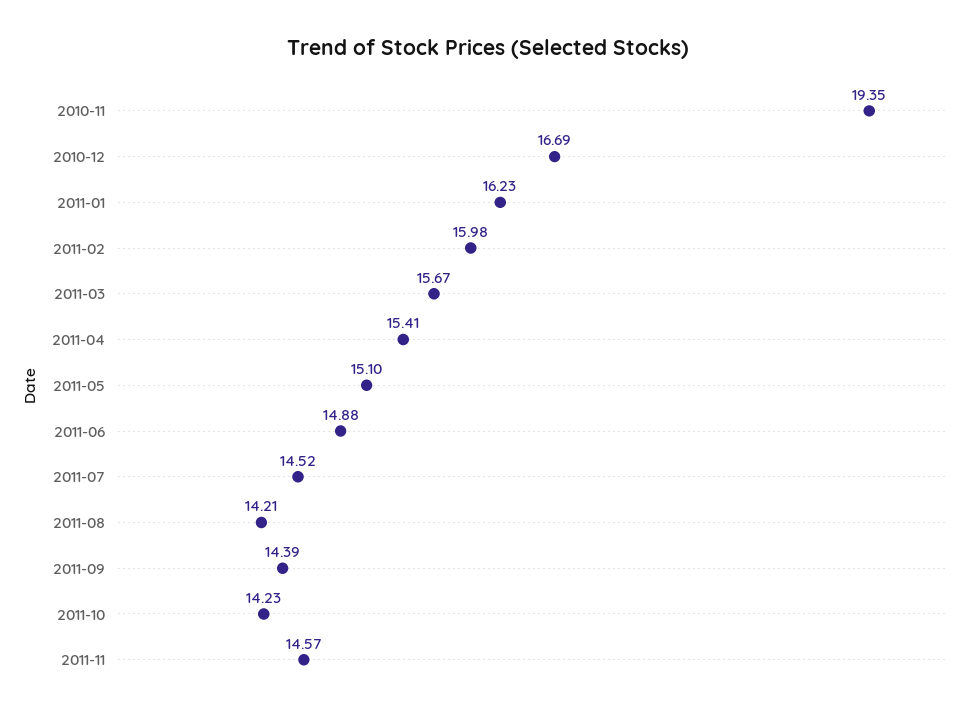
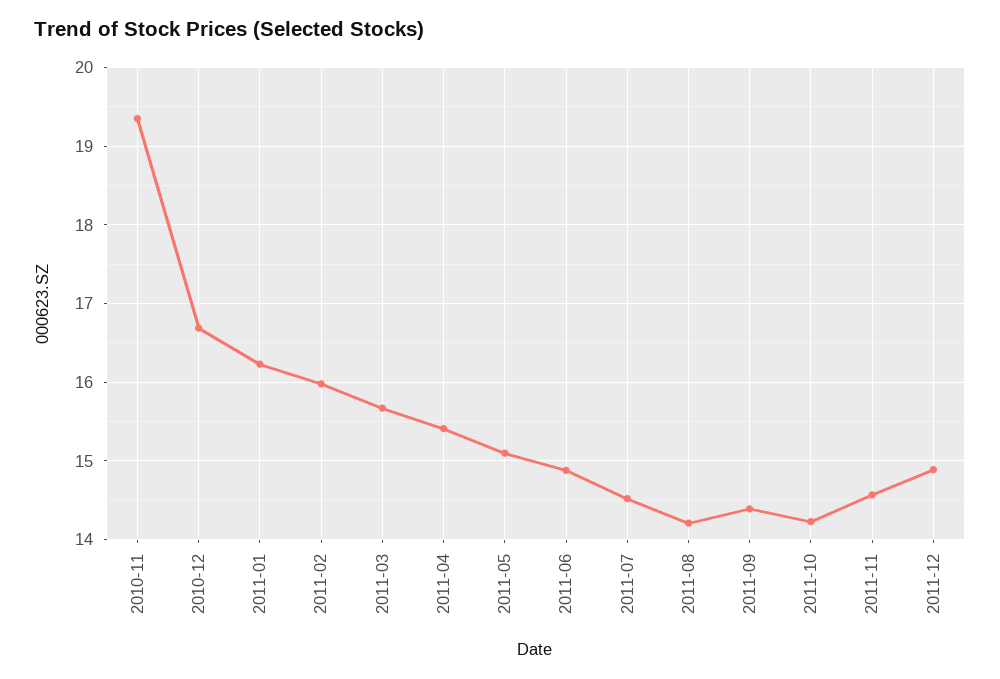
2011-12: none -> 14.9

